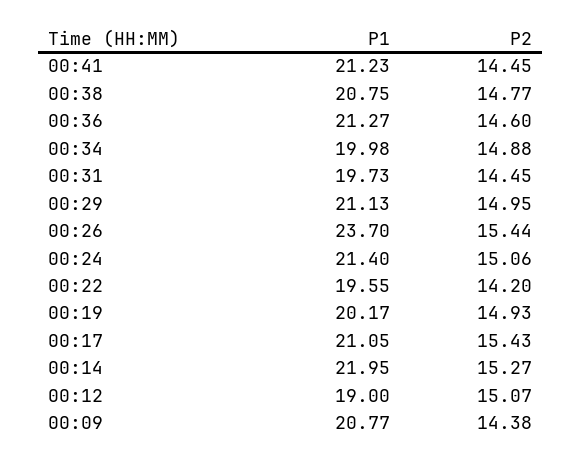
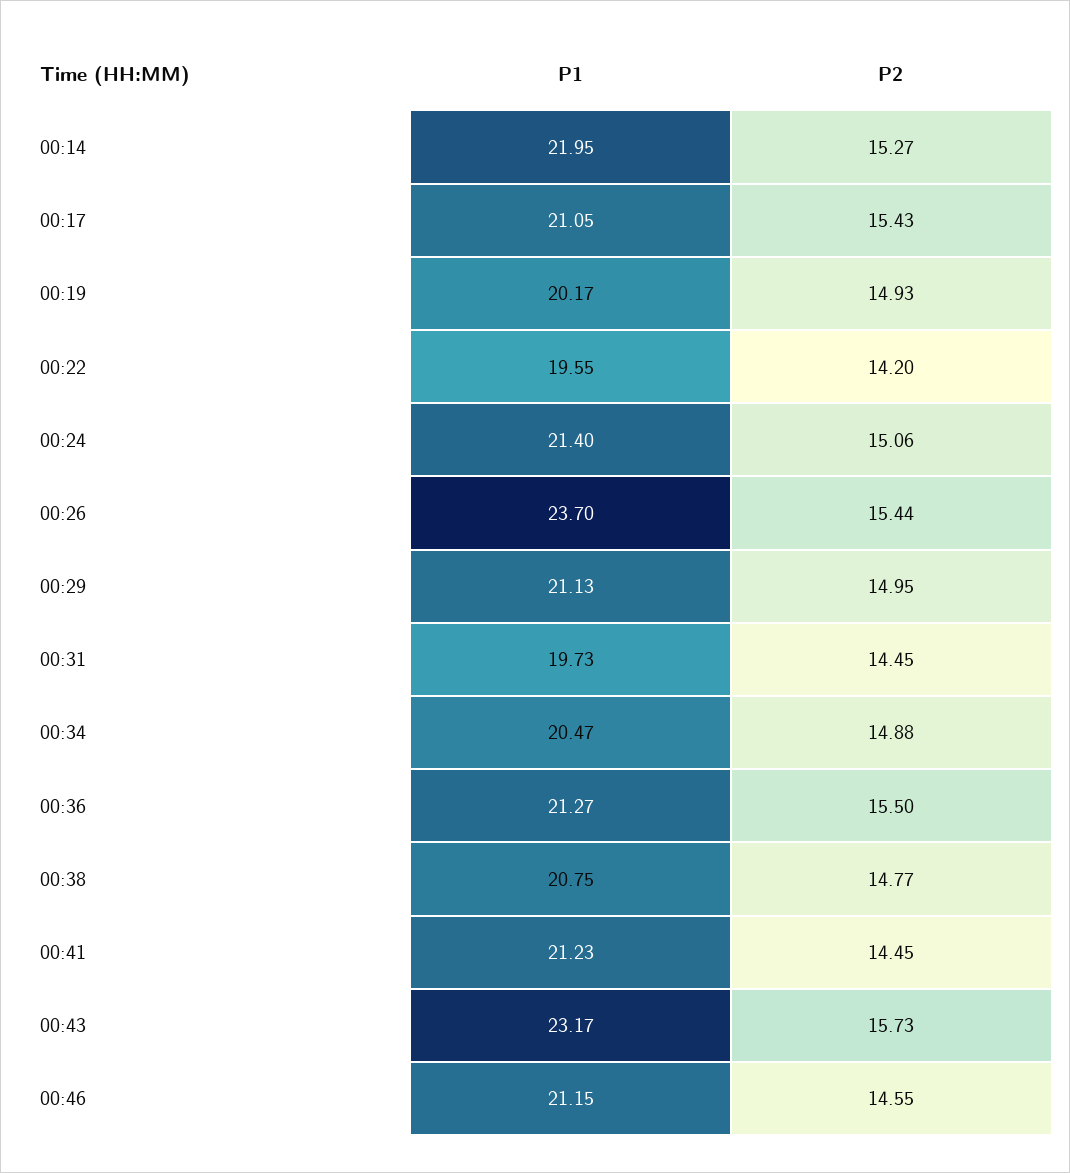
P2, 00:36: 14.6 -> 15.5
P1, 00:34: 19.98 -> 20.47
P1, 00:12: 19 -> none
P2, 00:12: 15.07 -> none
P1, 00:09: 20.77 -> none
P2, 00:09: 14.38 -> none
P1, 00:43: none -> 23.17
P2, 00:43: none -> 15.73
P1, 00:46: none -> 21.15
P2, 00:46: none -> 14.55

